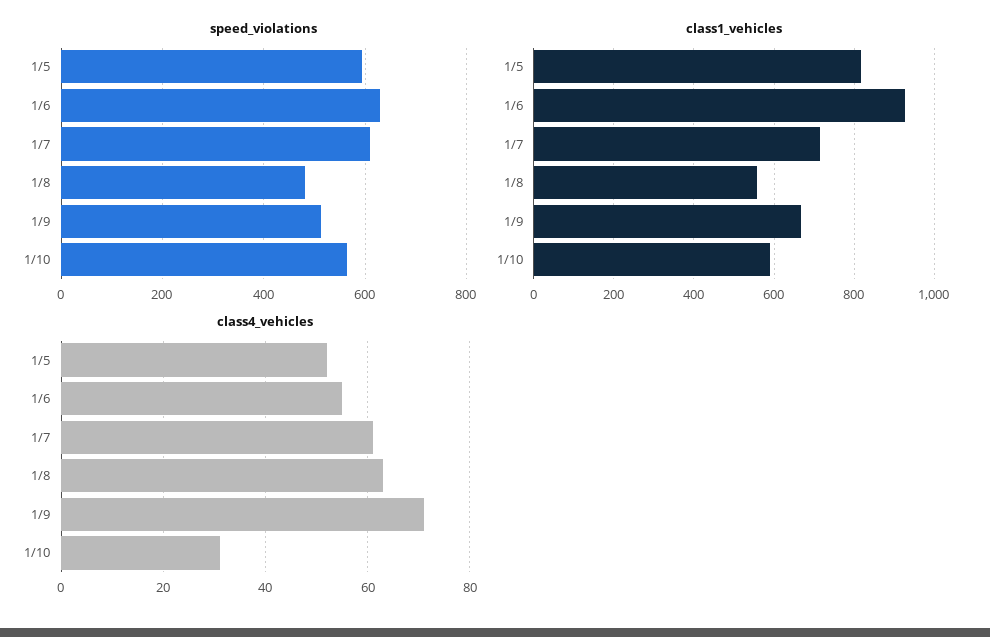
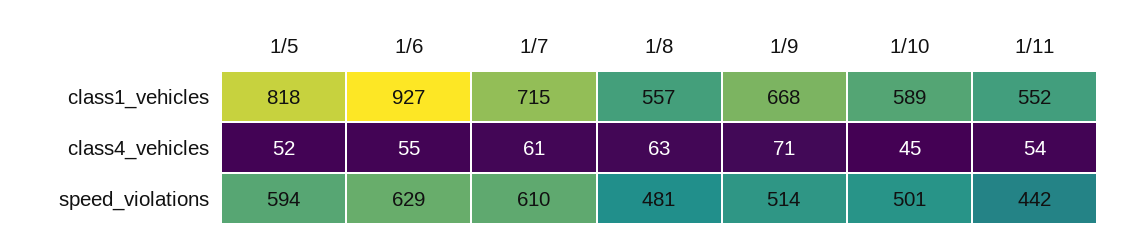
speed_violations, 1/10: 560 -> 501
class4_vehicles, 1/10: 30 -> 45
class1_vehicles, 1/11: none -> 552
class4_vehicles, 1/11: none -> 54
speed_violations, 1/11: none -> 442

